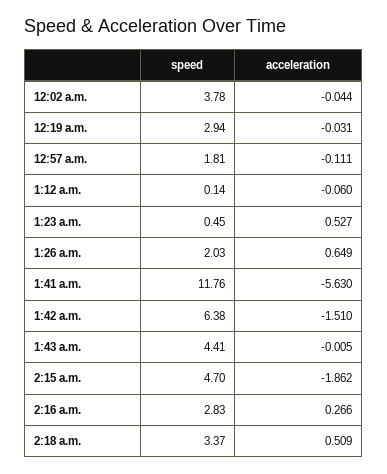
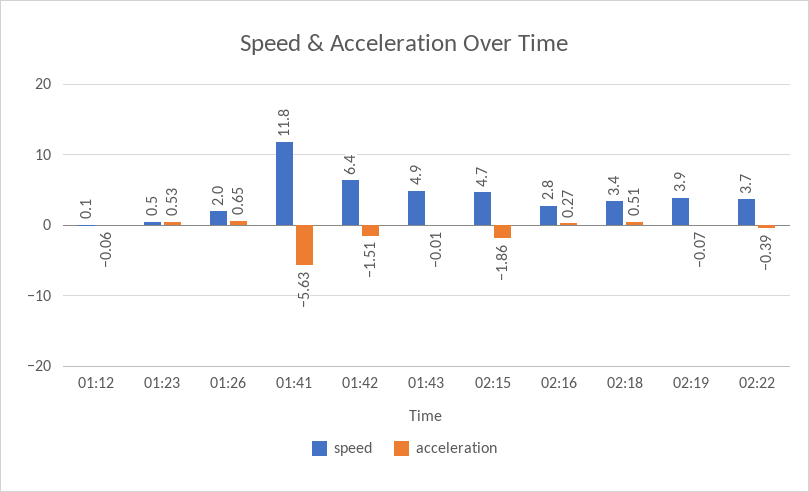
speed, 12:02 a.m.: 3.78 -> none
acceleration, 12:02 a.m.: -0.044 -> none
speed, 12:19 a.m.: 2.94 -> none
acceleration, 12:19 a.m.: -0.031 -> none
speed, 12:57 a.m.: 1.81 -> none
acceleration, 12:57 a.m.: -0.111 -> none
speed, 1:43 a.m.: 4.41 -> 4.9
speed, 02:19: none -> 3.9
acceleration, 02:19: none -> -0.07
speed, 02:22: none -> 3.7
acceleration, 02:22: none -> -0.39

